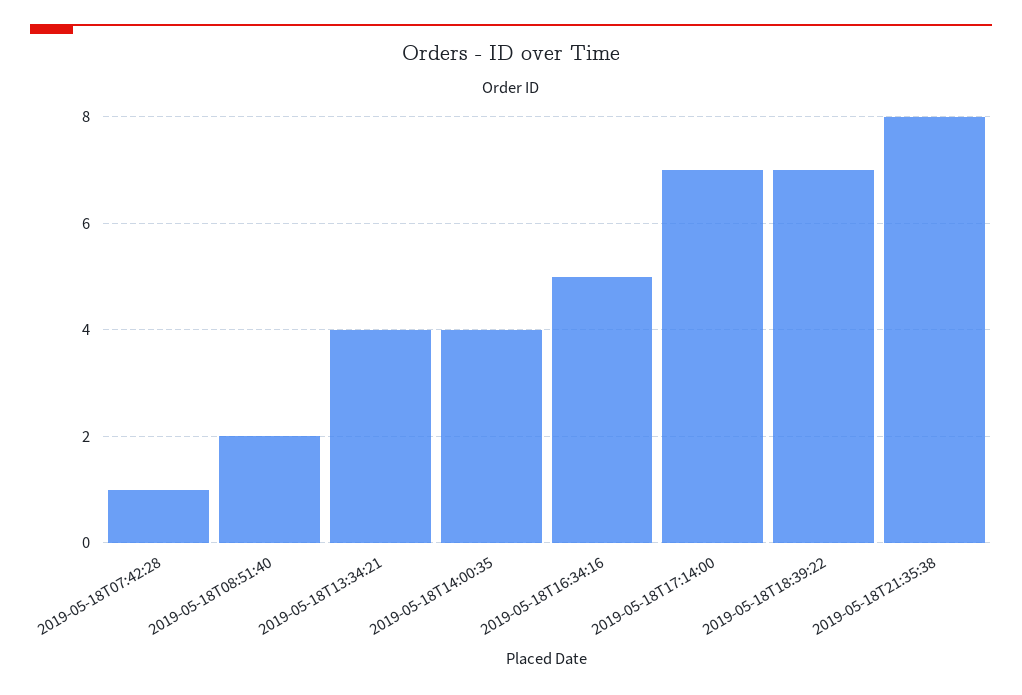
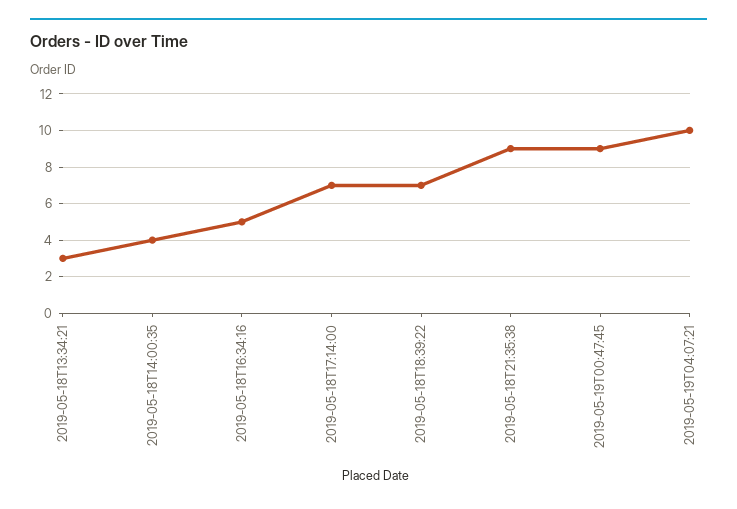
2019-05-18T07:42:28: 1 -> none
2019-05-18T08:51:40: 2 -> none
2019-05-18T13:34:21: 4 -> 3
2019-05-18T21:35:38: 8 -> 9
2019-05-19T00:47:45: none -> 9
2019-05-19T04:07:21: none -> 10

